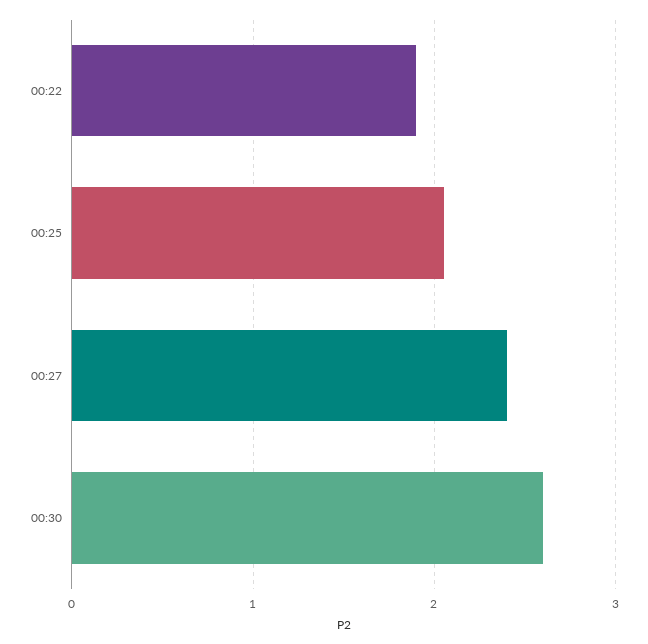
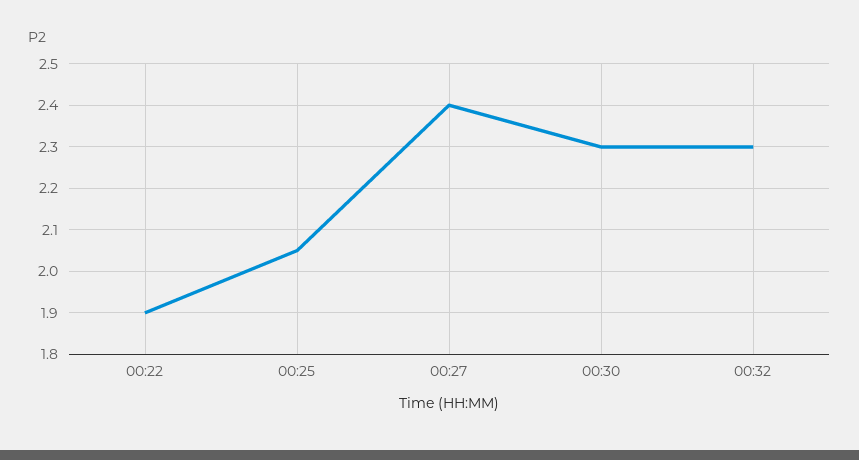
00:30: 2.6 -> 2.3
00:32: none -> 2.3

